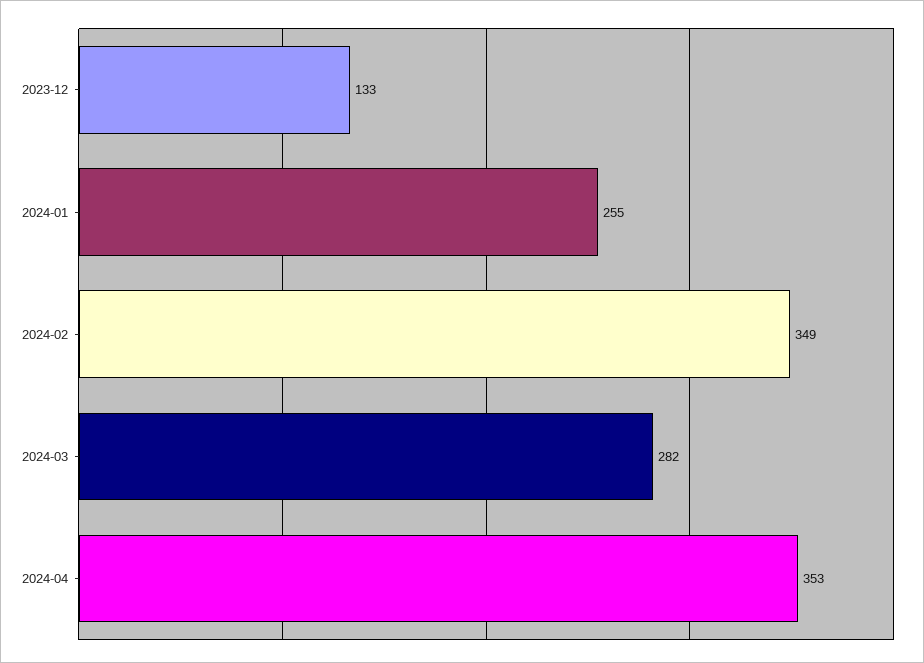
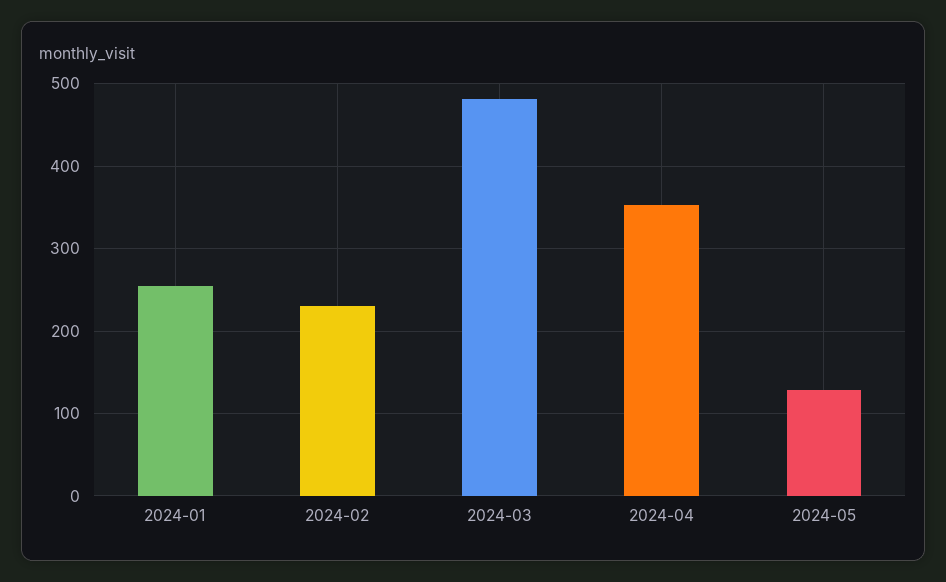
2023-12: 133 -> none
2024-02: 349 -> 230
2024-03: 282 -> 480
2024-05: none -> 130

